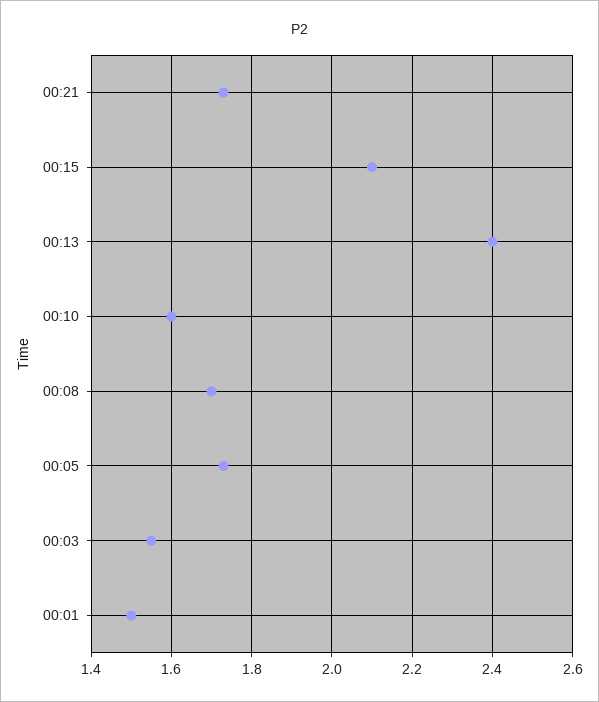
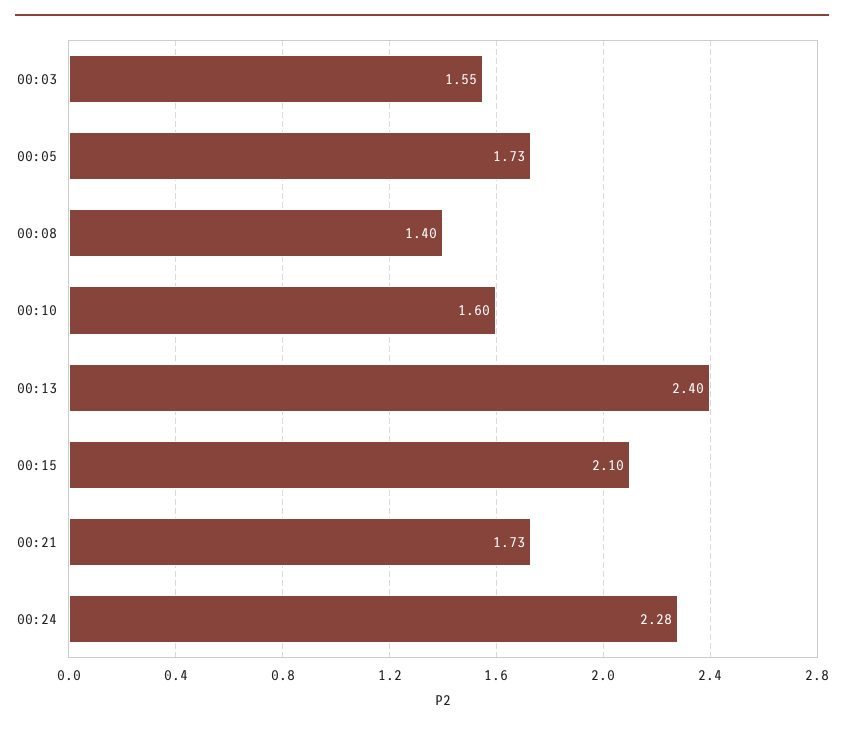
00:08: 1.7 -> 1.4
00:01: 1.5 -> none
00:24: none -> 2.28

